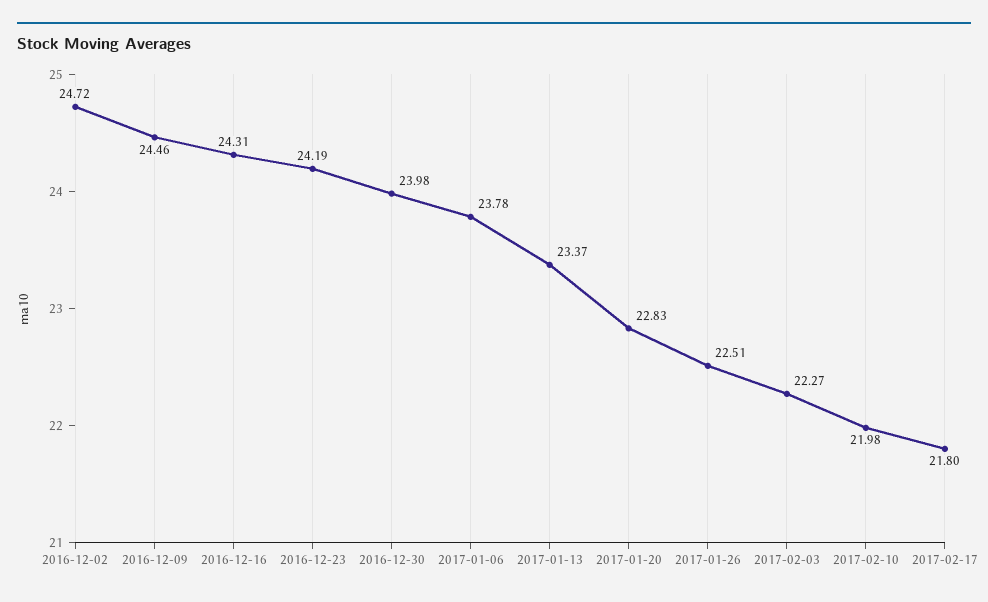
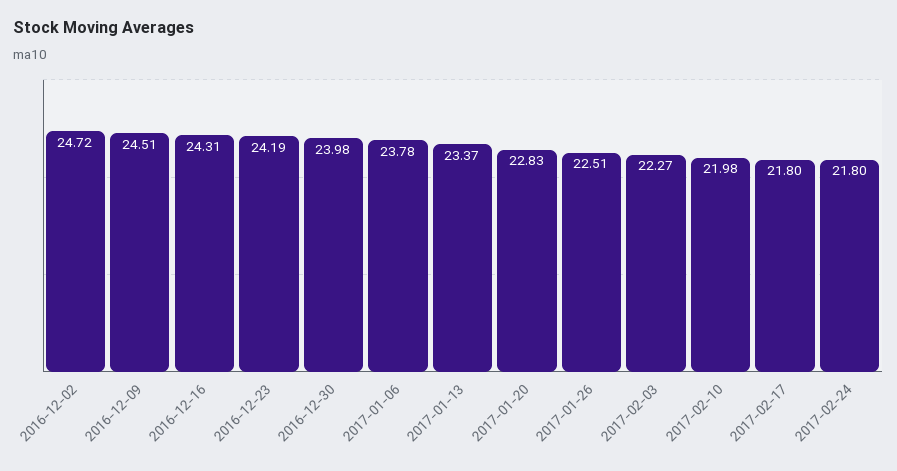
2016-12-09: 24.46 -> 24.51
2017-02-24: none -> 21.8

